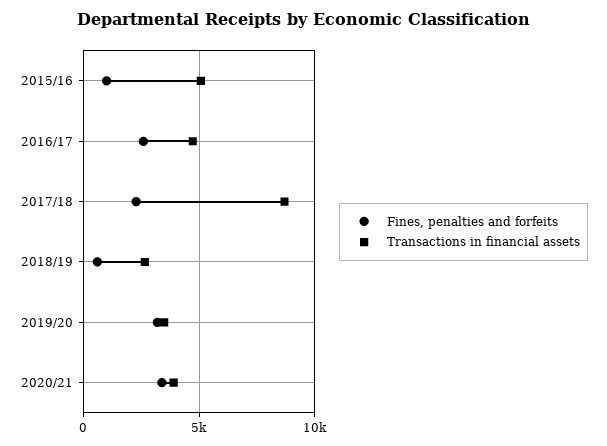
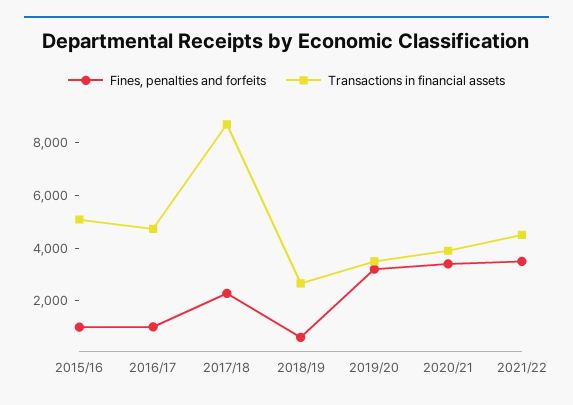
Fines, penalties and forfeits, 2016/17: 2500 -> 1000
Fines, penalties and forfeits, 2021/22: none -> 3500
Transactions in financial assets, 2021/22: none -> 4500

